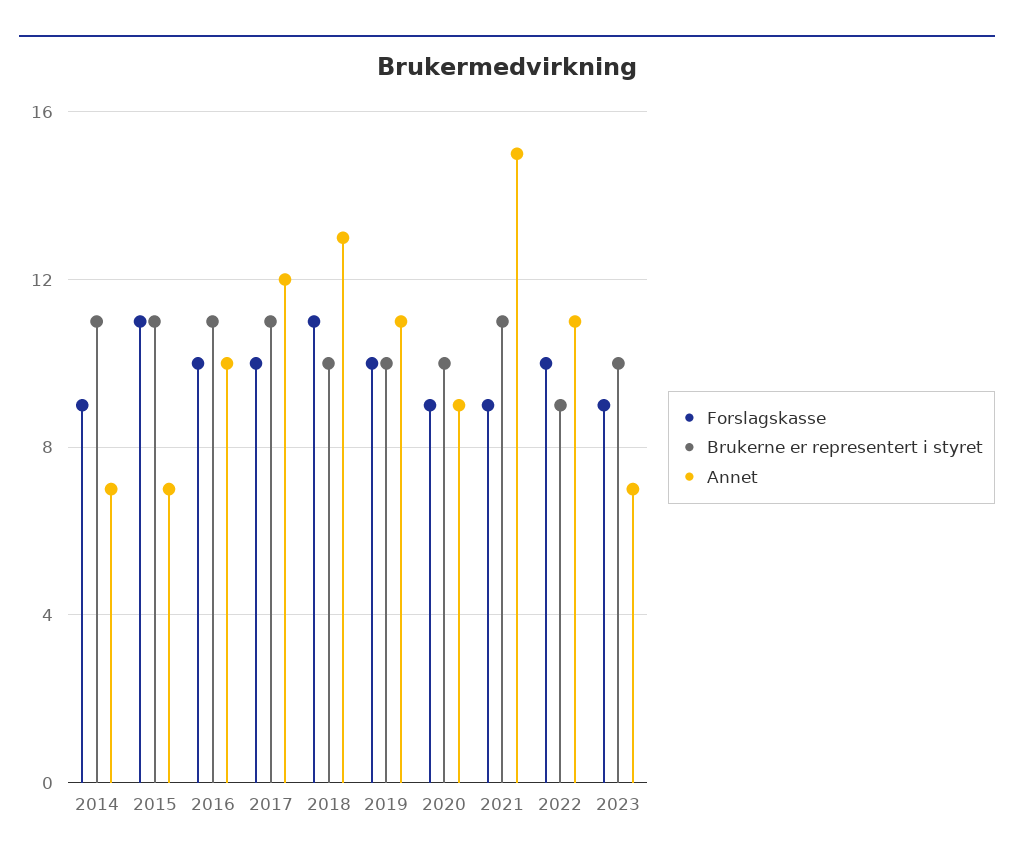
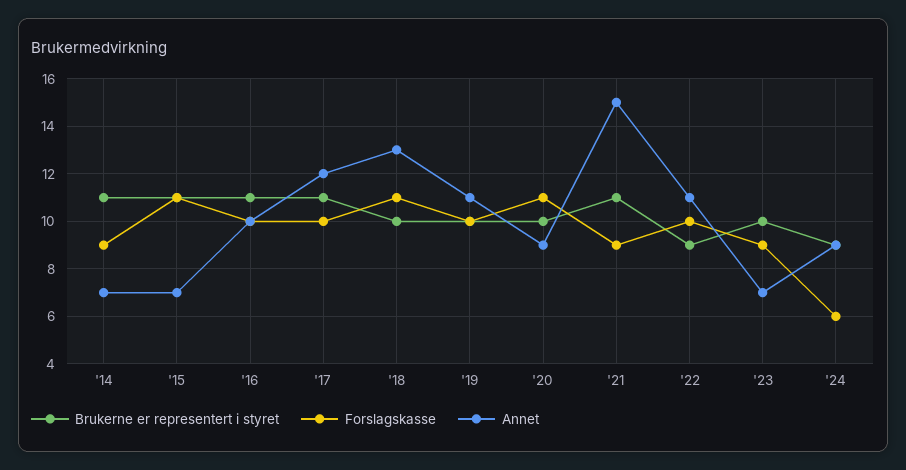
Forslagskasse, 2020: 9 -> 11
Brukerne er representert i styret, '24: none -> 9
Forslagskasse, '24: none -> 6
Annet, '24: none -> 9

